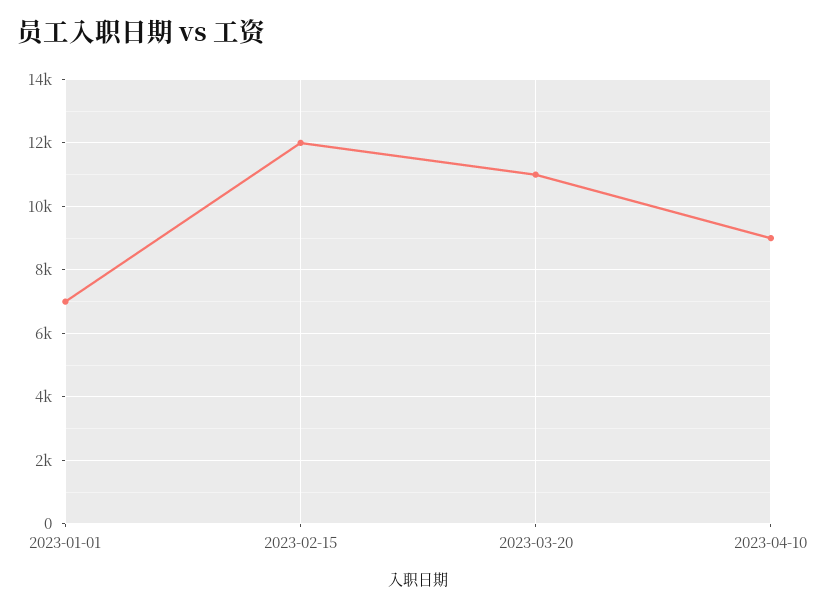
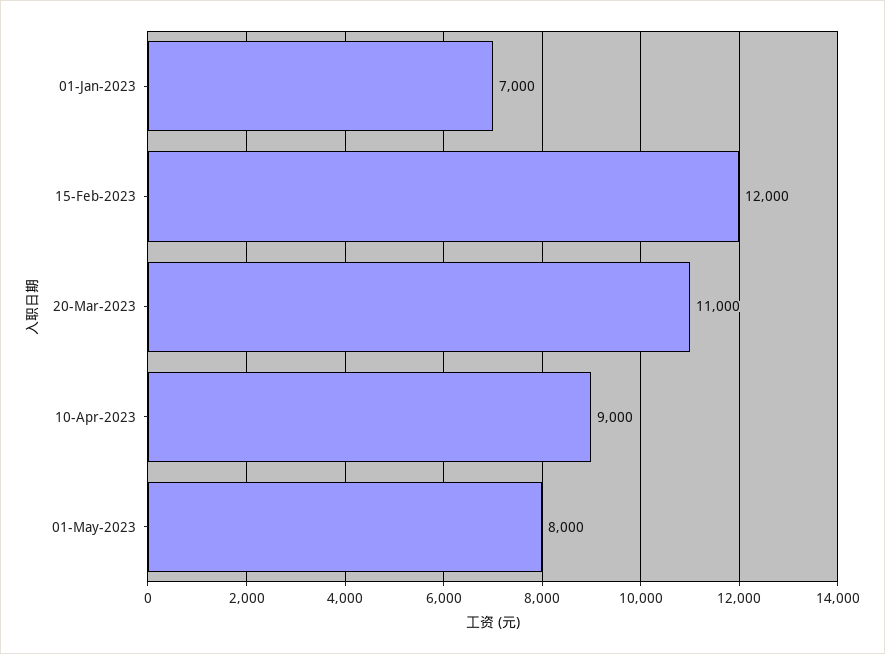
01-May-2023: none -> 8000

